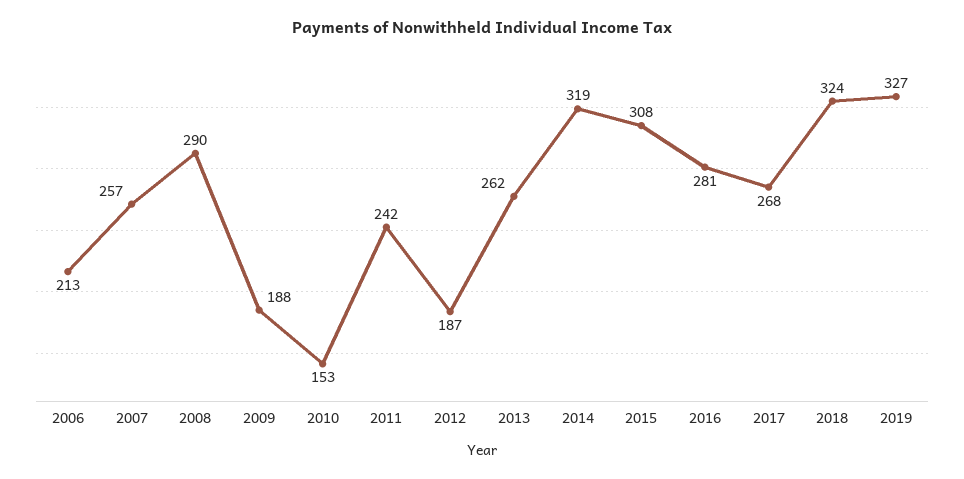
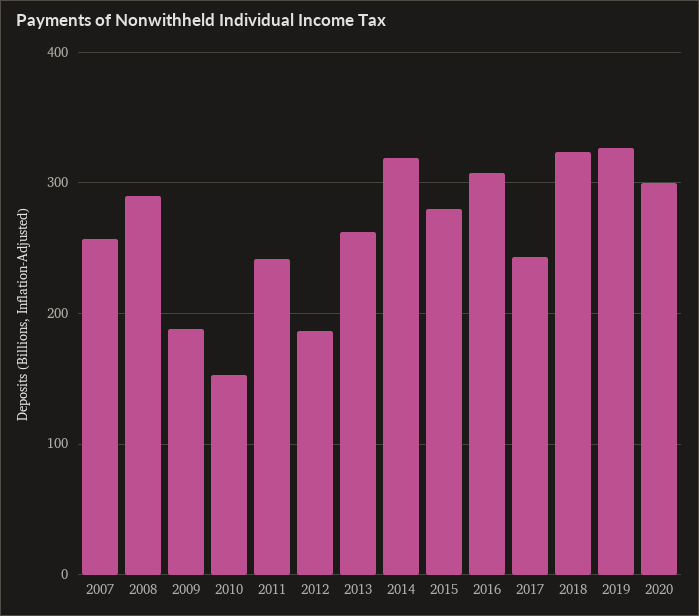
2006: 213 -> none
2015: 308 -> 280
2016: 281 -> 310
2017: 268 -> 240
2020: none -> 300

